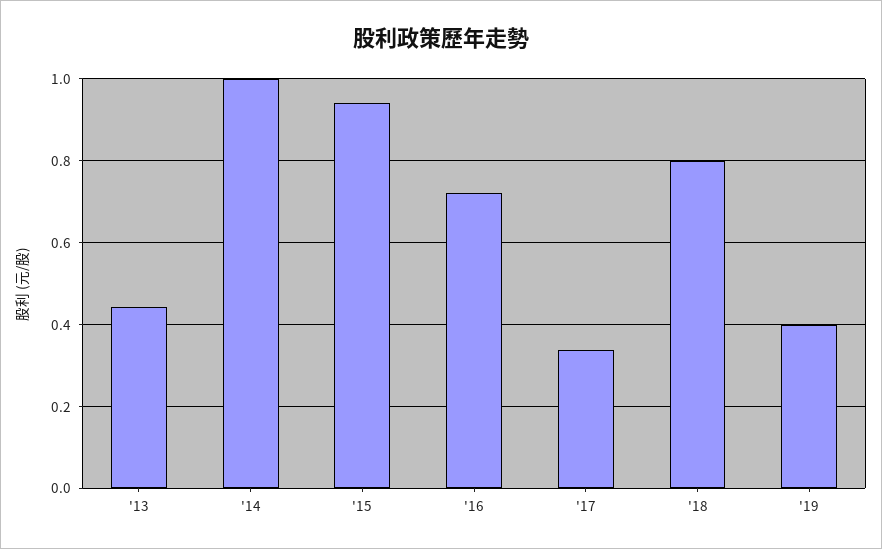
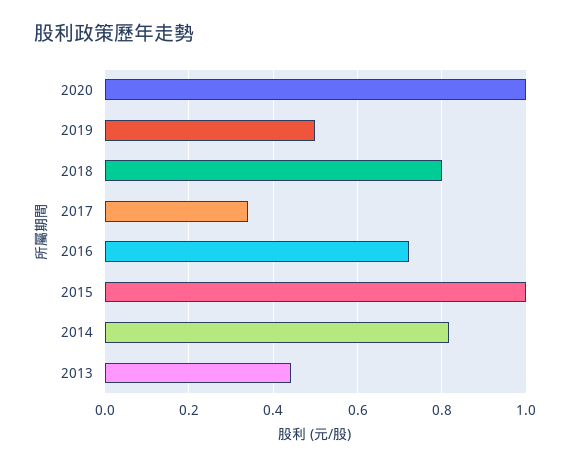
'14: 1 -> 0.82
'15: 0.94 -> 1
'19: 0.4 -> 0.5
2020: none -> 1

